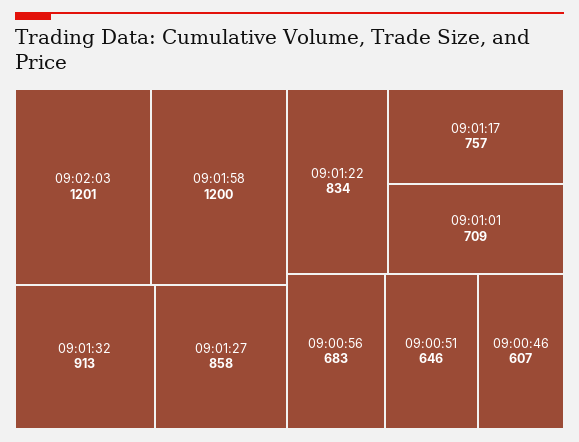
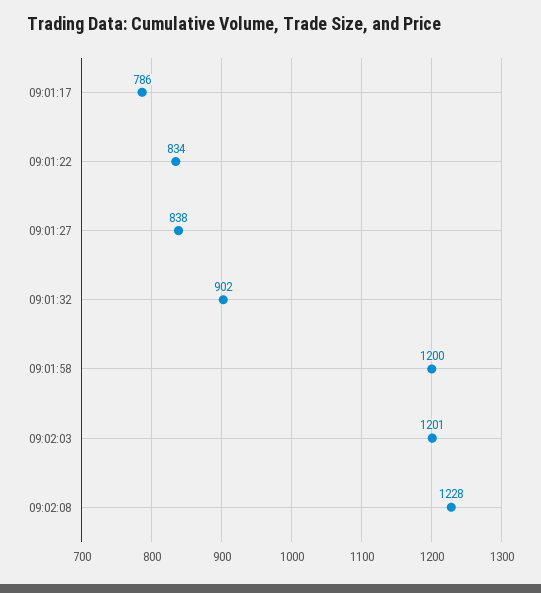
09:01:32: 913 -> 902
09:01:27: 858 -> 838
09:01:17: 757 -> 786
09:01:01: 709 -> none
09:00:56: 683 -> none
09:00:51: 646 -> none
09:00:46: 607 -> none
09:02:08: none -> 1228

